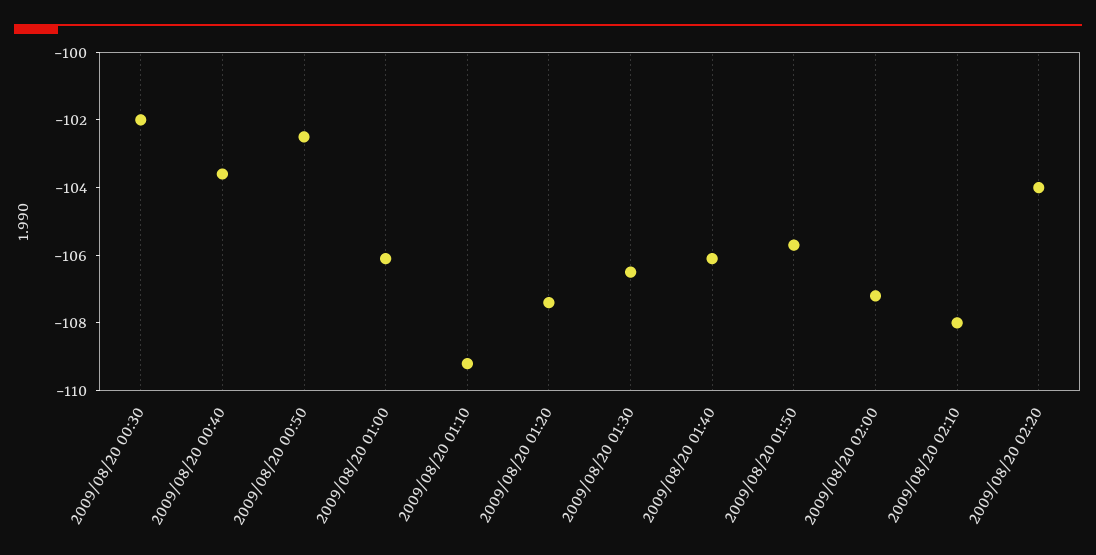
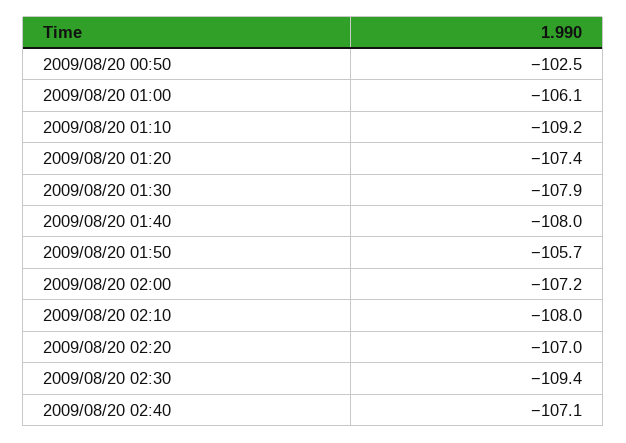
2009/08/20 00:30: -102 -> none
2009/08/20 00:40: -103.5 -> none
2009/08/20 01:30: -106.5 -> -107.9
2009/08/20 01:40: -106 -> -108
2009/08/20 02:20: -104 -> -107
2009/08/20 02:30: none -> -109.4
2009/08/20 02:40: none -> -107.1

